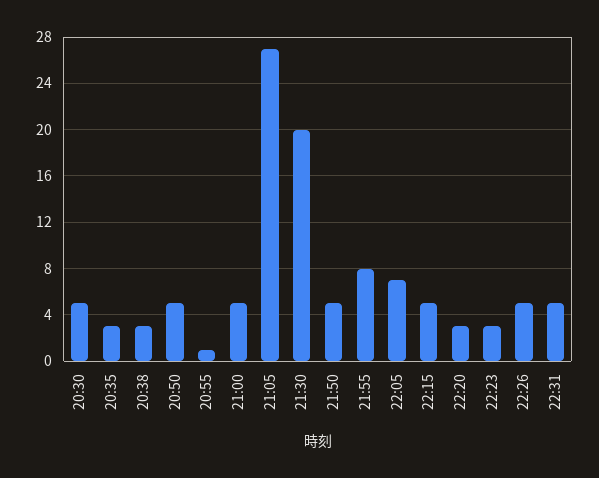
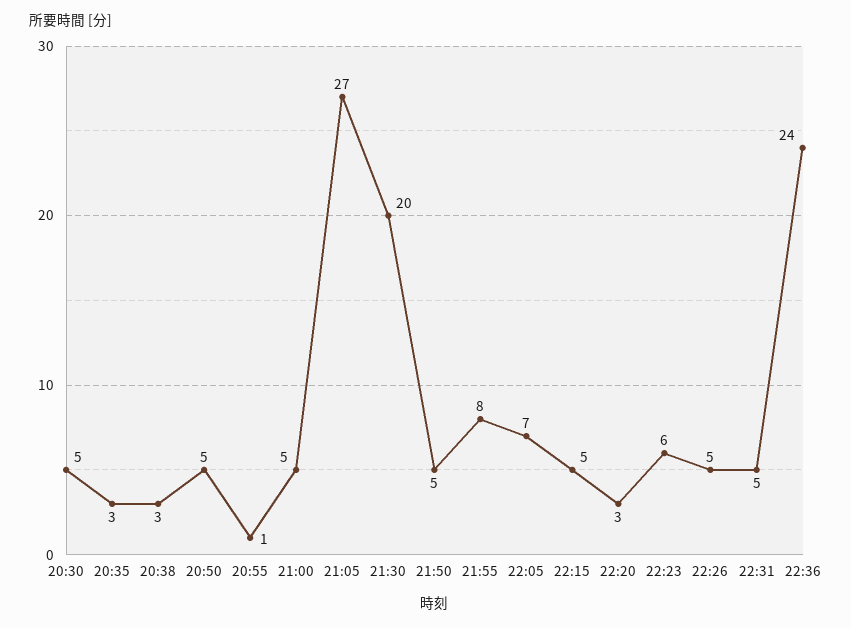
22:23: 3 -> 6
22:36: none -> 24

